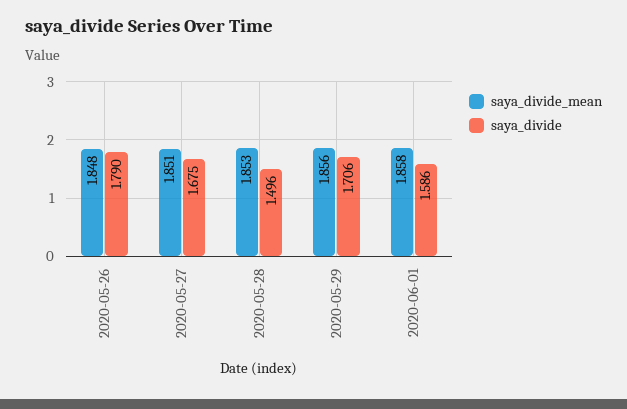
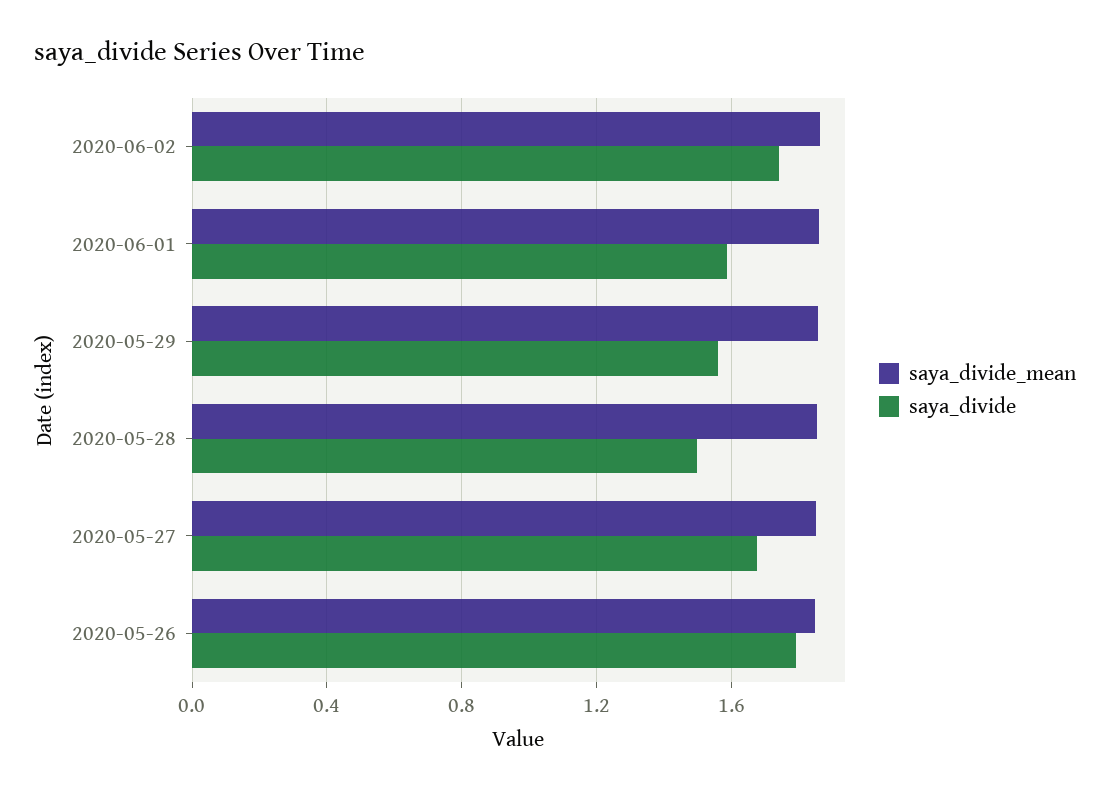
saya_divide, 2020-05-29: 1.706 -> 1.55
saya_divide_mean, 2020-06-02: none -> 1.85
saya_divide, 2020-06-02: none -> 1.75

